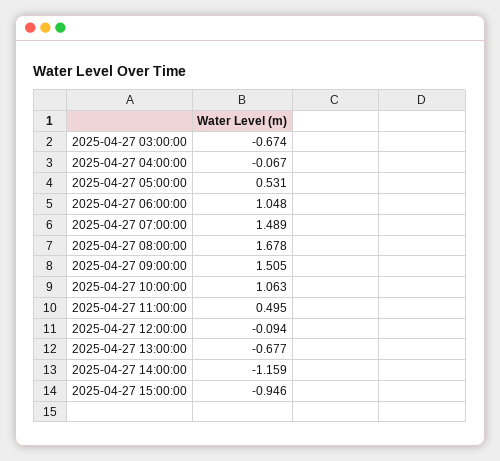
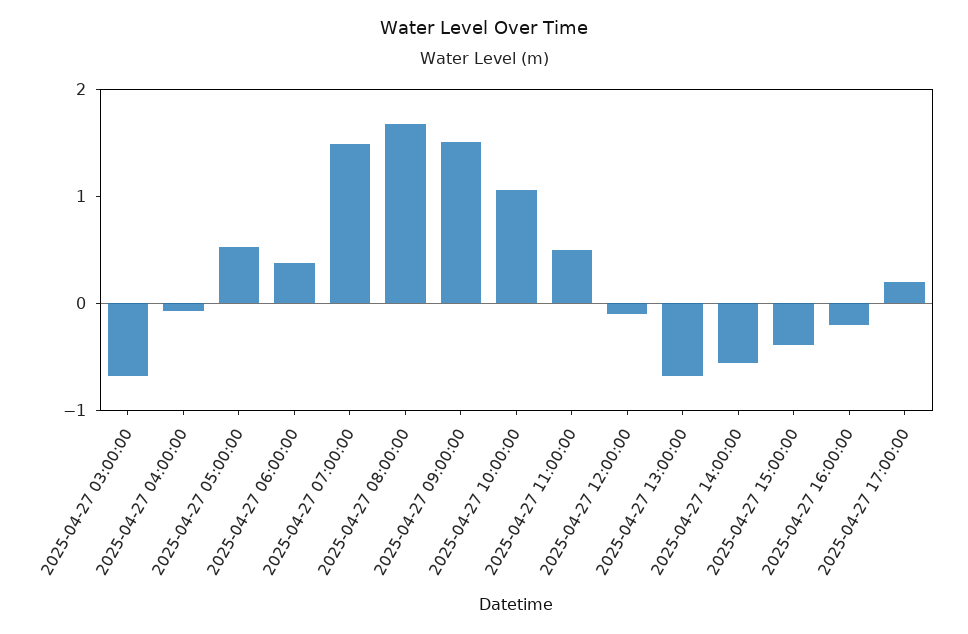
2025-04-27 06:00:00: 1.048 -> 0.4
2025-04-27 14:00:00: -1.159 -> -0.6
2025-04-27 15:00:00: -0.946 -> -0.4
2025-04-27 16:00:00: none -> -0.2
2025-04-27 17:00:00: none -> 0.2

